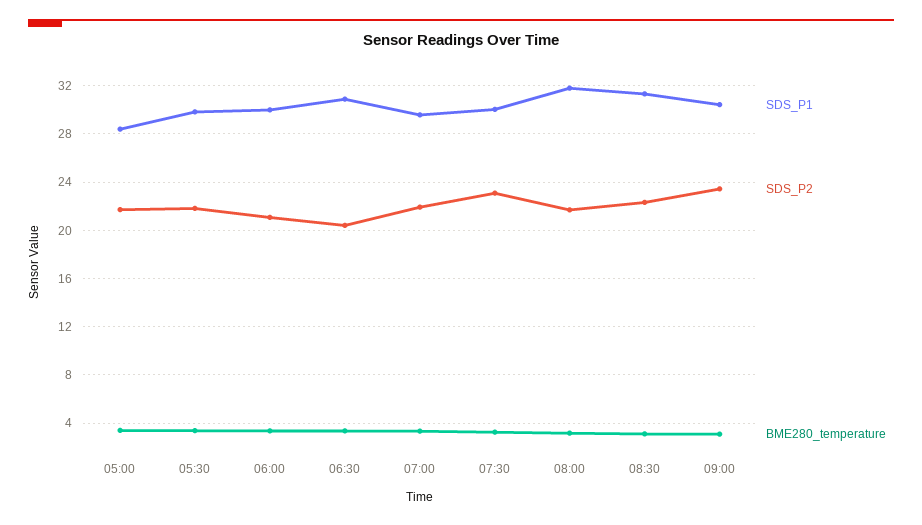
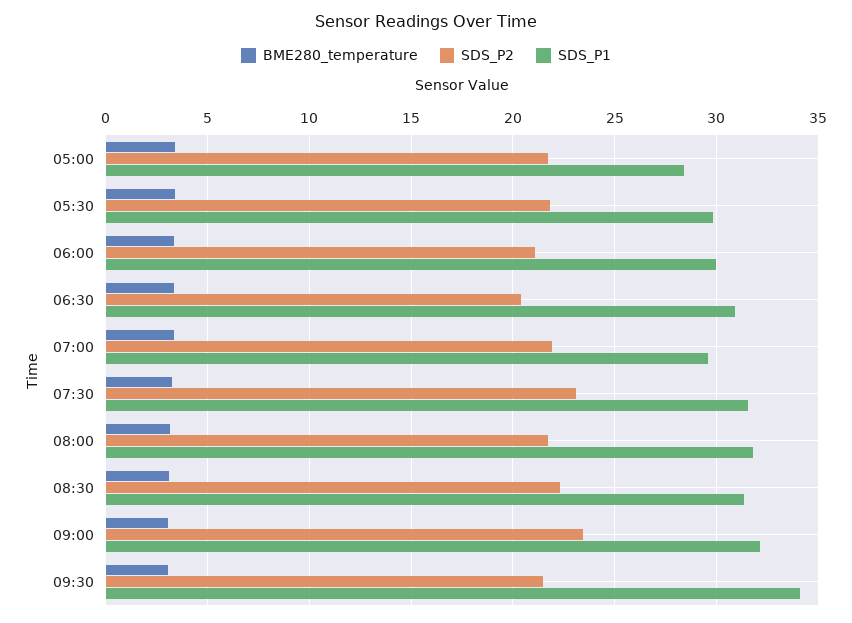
SDS_P1, 07:30: 30 -> 31.5
SDS_P1, 09:00: 30.5 -> 32
BME280_temperature, 09:30: none -> 3
SDS_P2, 09:30: none -> 21.5
SDS_P1, 09:30: none -> 34

